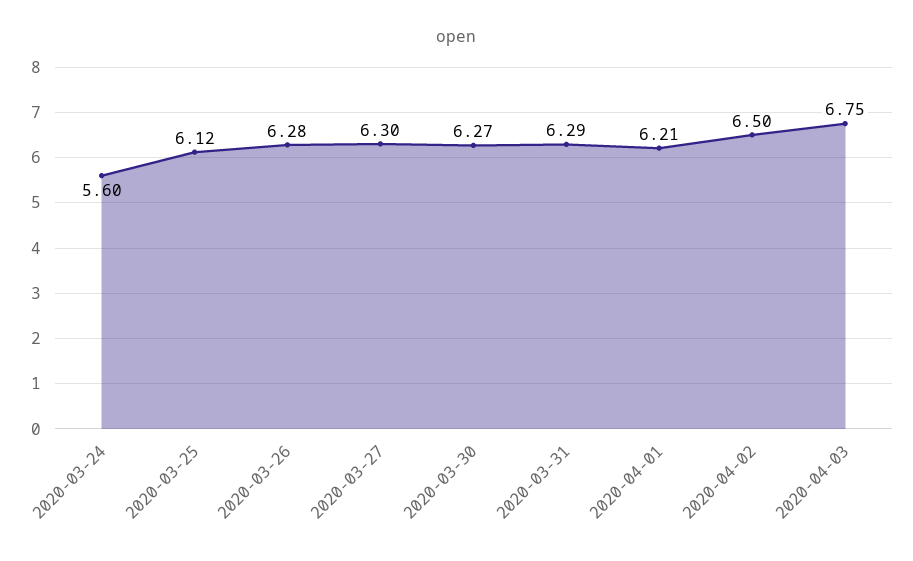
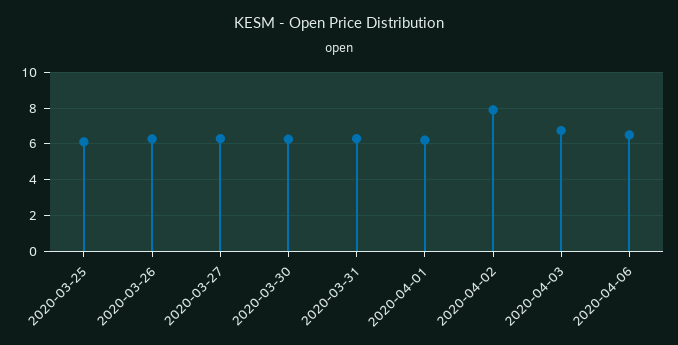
2020-03-24: 5.6 -> none
2020-04-02: 6.5 -> 8
2020-04-06: none -> 6.5

